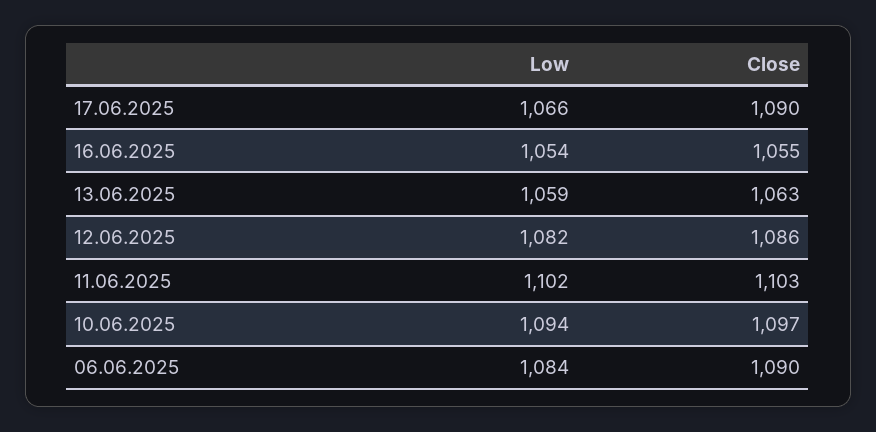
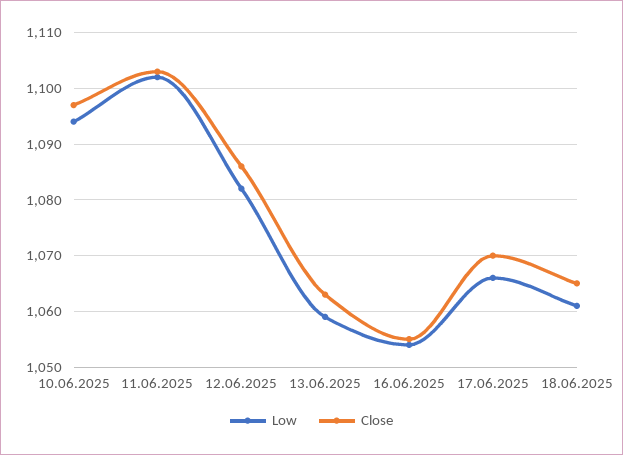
Close, 17.06.2025: 1090 -> 1070
Low, 06.06.2025: 1084 -> none
Close, 06.06.2025: 1090 -> none
Low, 18.06.2025: none -> 1060
Close, 18.06.2025: none -> 1065

